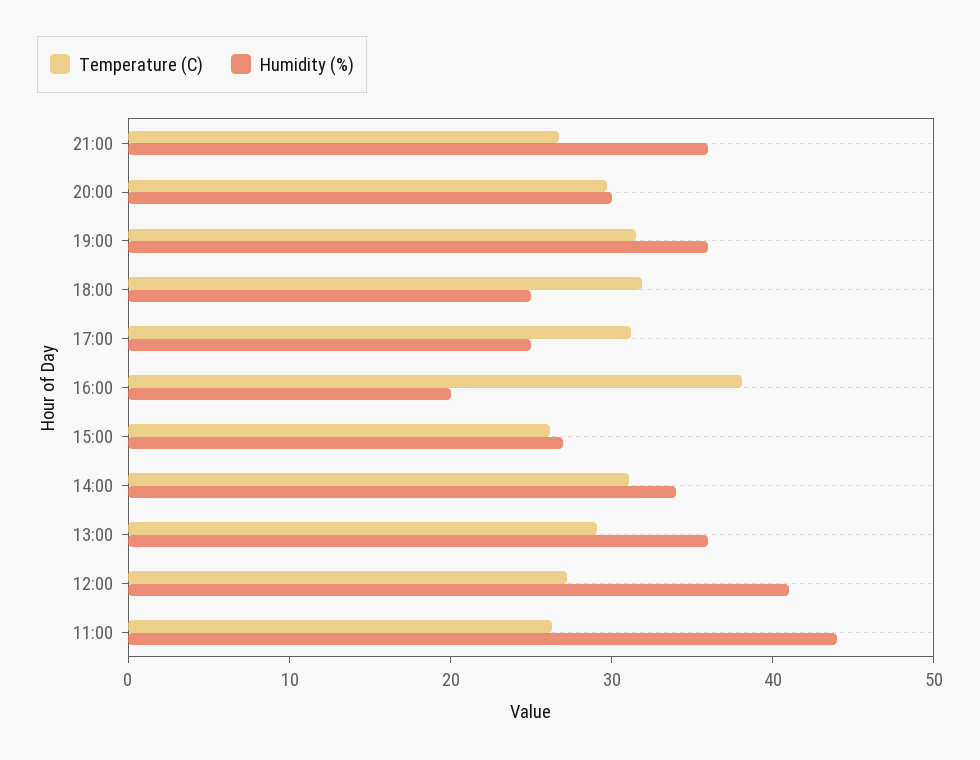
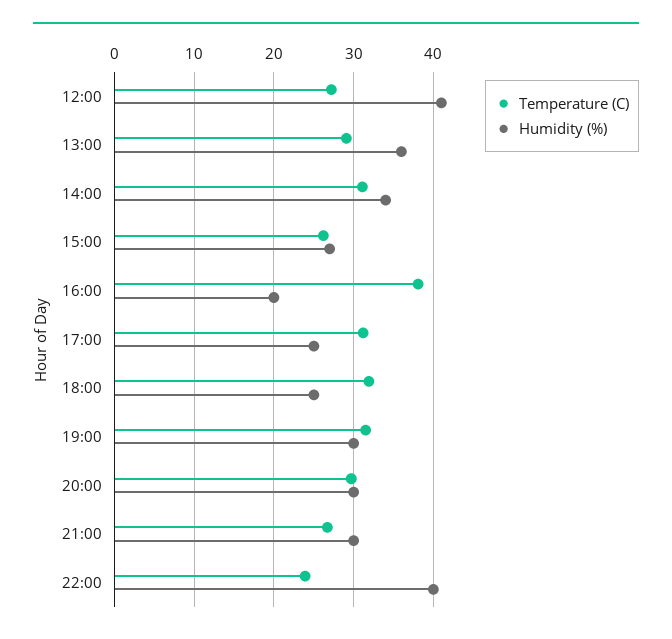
Humidity (%), 21:00: 36 -> 30
Humidity (%), 19:00: 36 -> 30
Temperature (C), 11:00: 26 -> none
Humidity (%), 11:00: 44 -> none
Temperature (C), 22:00: none -> 24
Humidity (%), 22:00: none -> 40

